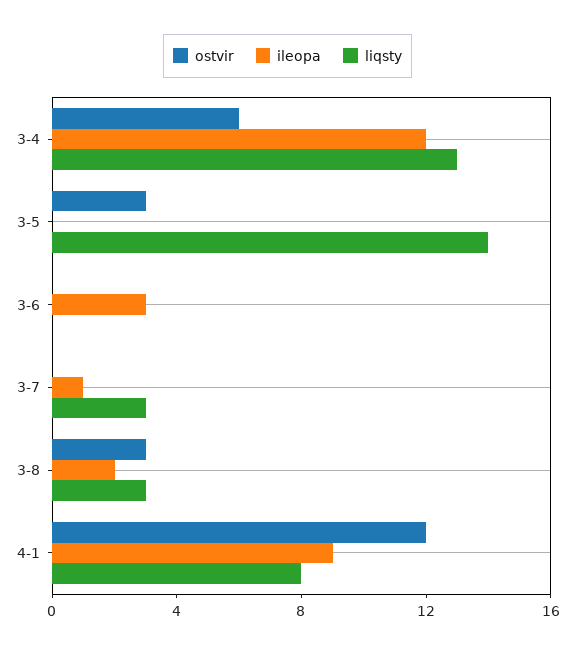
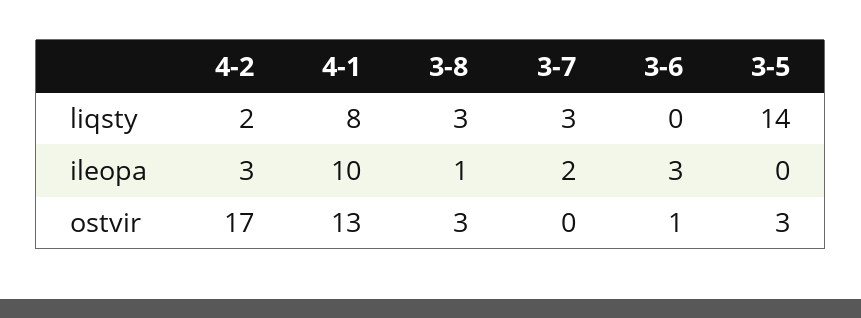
ostvir, 3-4: 6 -> none
ileopa, 3-4: 12 -> none
liqsty, 3-4: 13 -> none
ostvir, 3-6: 0 -> 1
ileopa, 3-7: 1 -> 2
ileopa, 3-8: 2 -> 1
ostvir, 4-1: 12 -> 13
ileopa, 4-1: 9 -> 10
liqsty, 4-2: none -> 2
ileopa, 4-2: none -> 3
ostvir, 4-2: none -> 17

